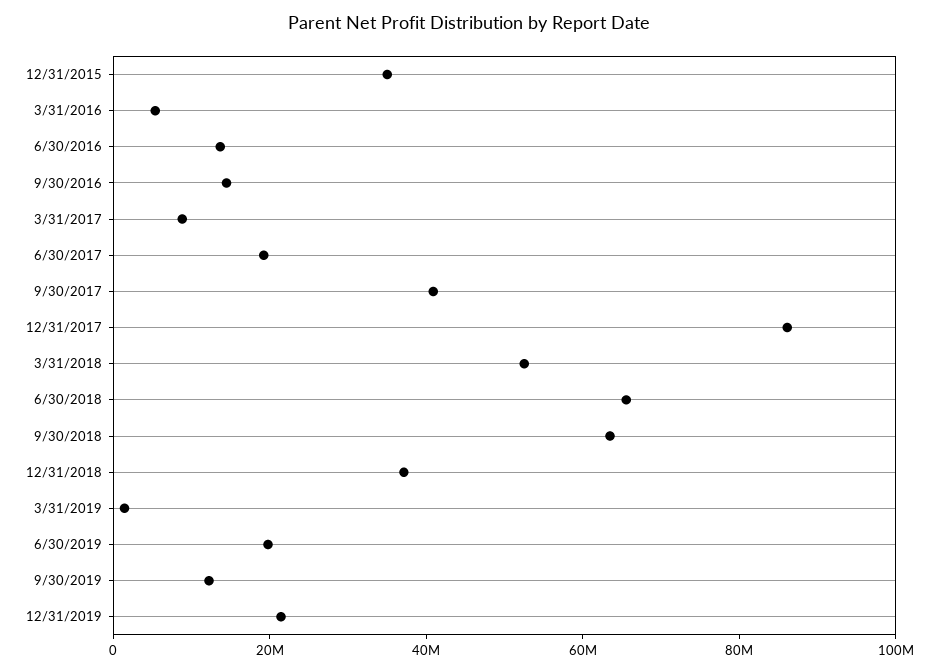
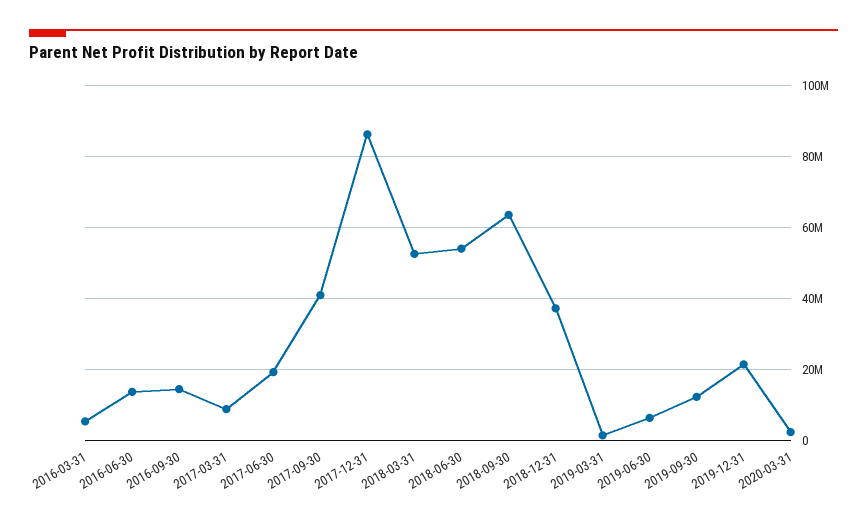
12/31/2015: 35000000 -> none
6/30/2018: 65000000 -> 54000000
6/30/2019: 20000000 -> 6000000
2020-03-31: none -> 2000000

